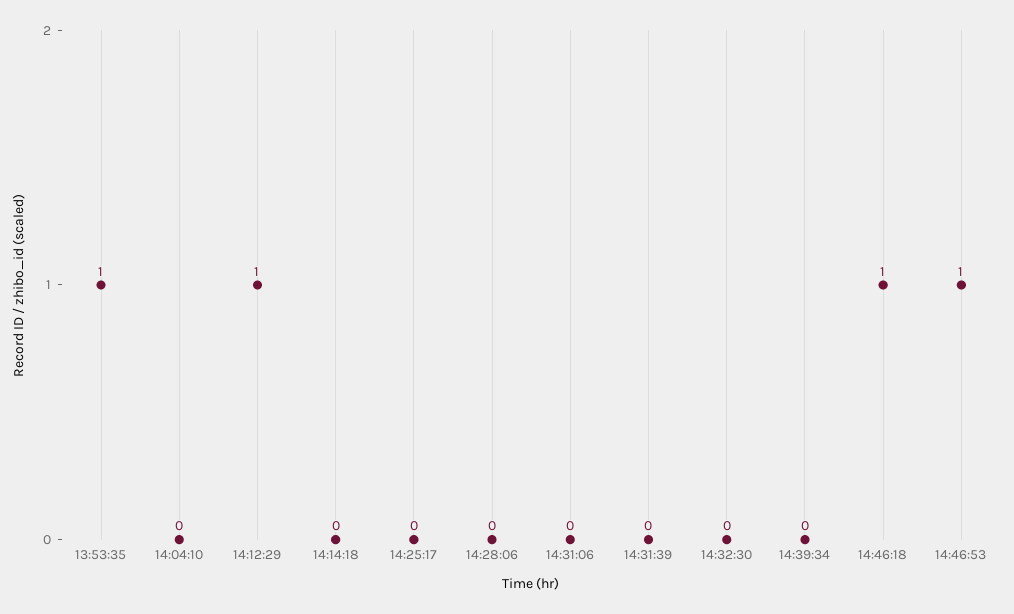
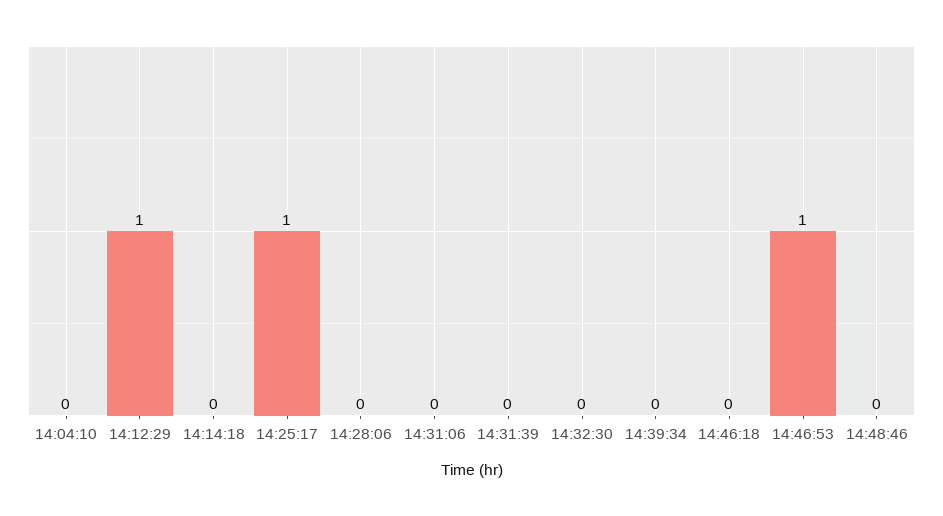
13:53:35: 1 -> none
14:25:17: 0 -> 1
14:46:18: 1 -> 0
14:48:46: none -> 0

